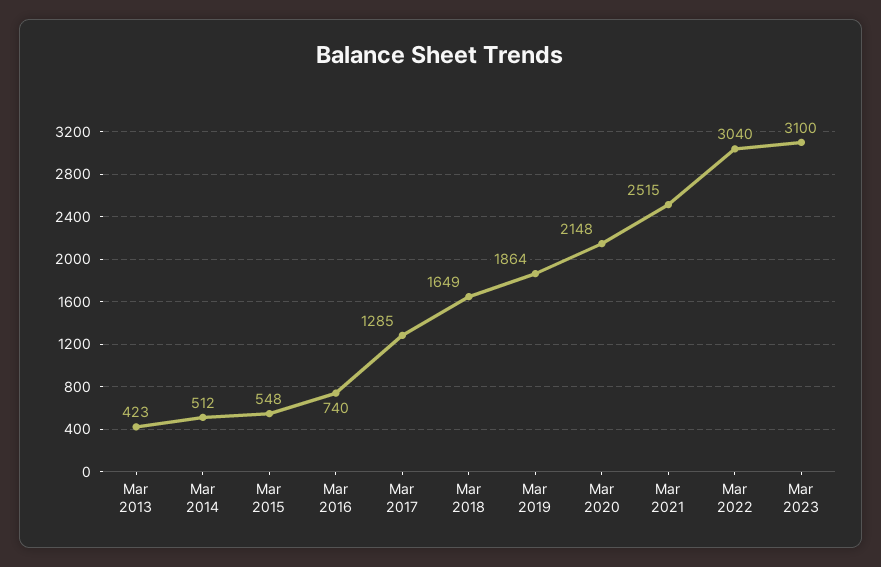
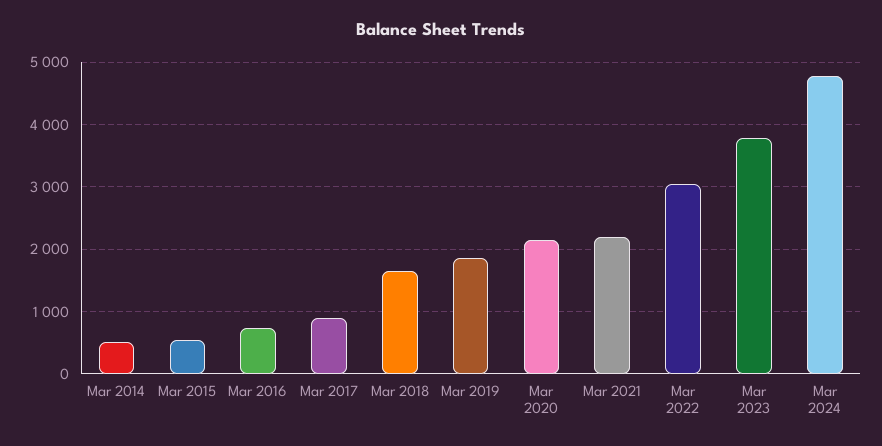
Mar 2013: 423 -> none
Mar 2017: 1285 -> 900
Mar 2021: 2515 -> 2200
Mar 2023: 3100 -> 3800
Mar 2024: none -> 4800

